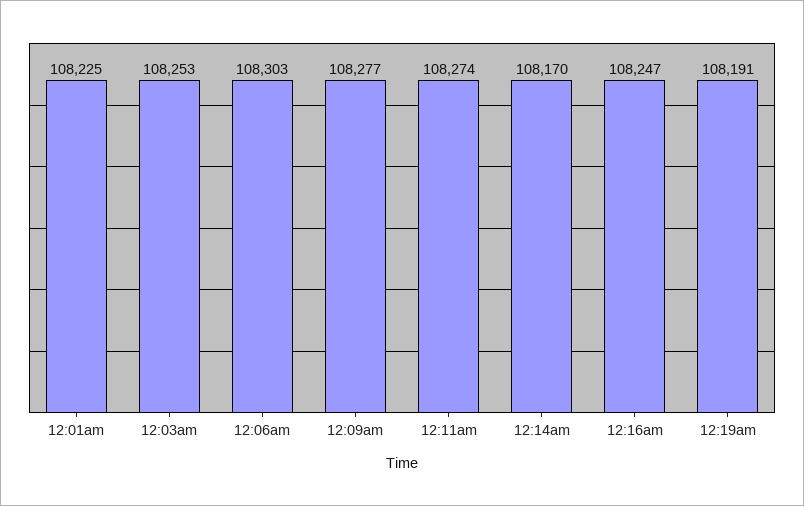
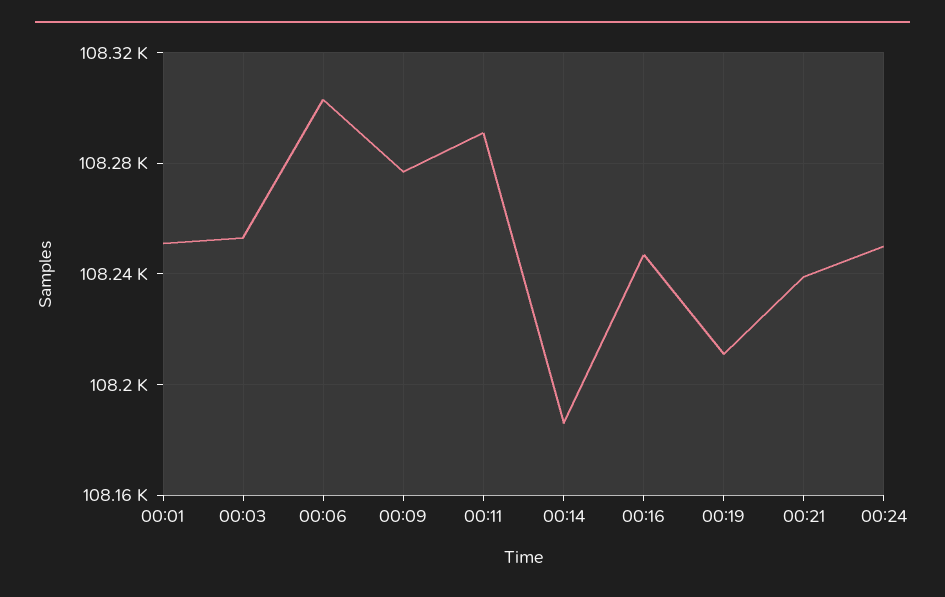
12:01am: 108225 -> 108250
12:11am: 108274 -> 108290
12:14am: 108170 -> 108185
12:19am: 108191 -> 108210
00:21: none -> 108240
00:24: none -> 108250

